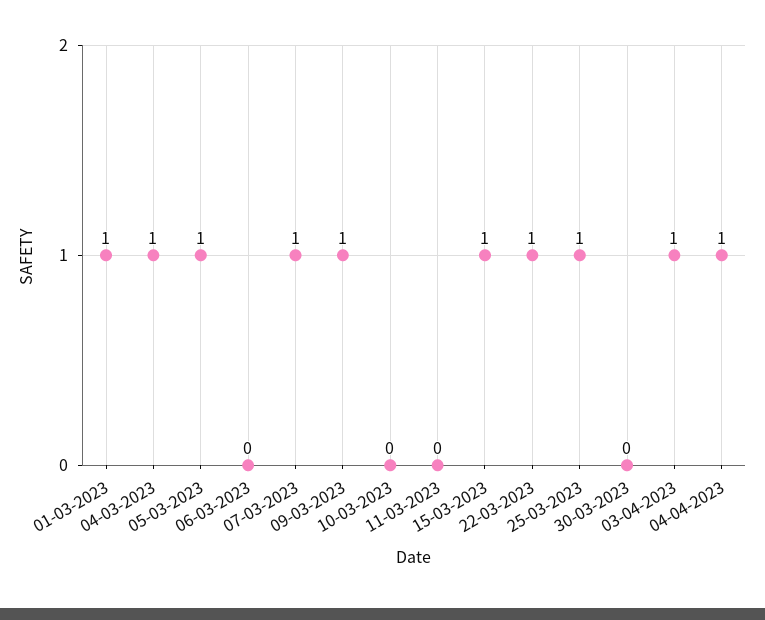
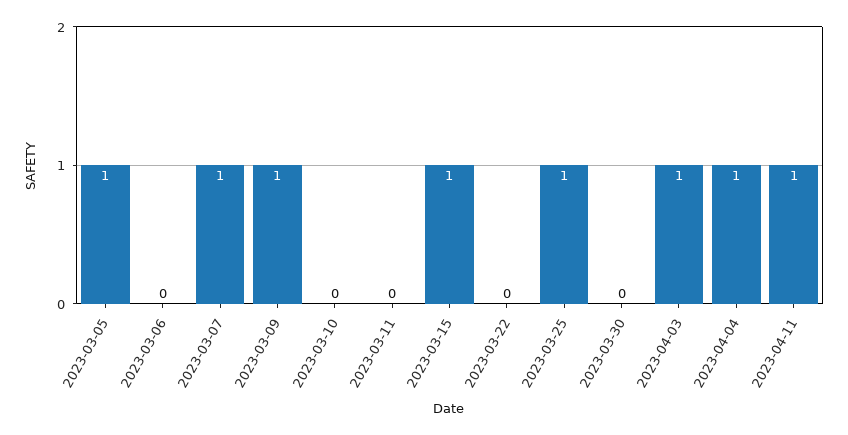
01-03-2023: 1 -> none
04-03-2023: 1 -> none
22-03-2023: 1 -> 0
2023-04-11: none -> 1

